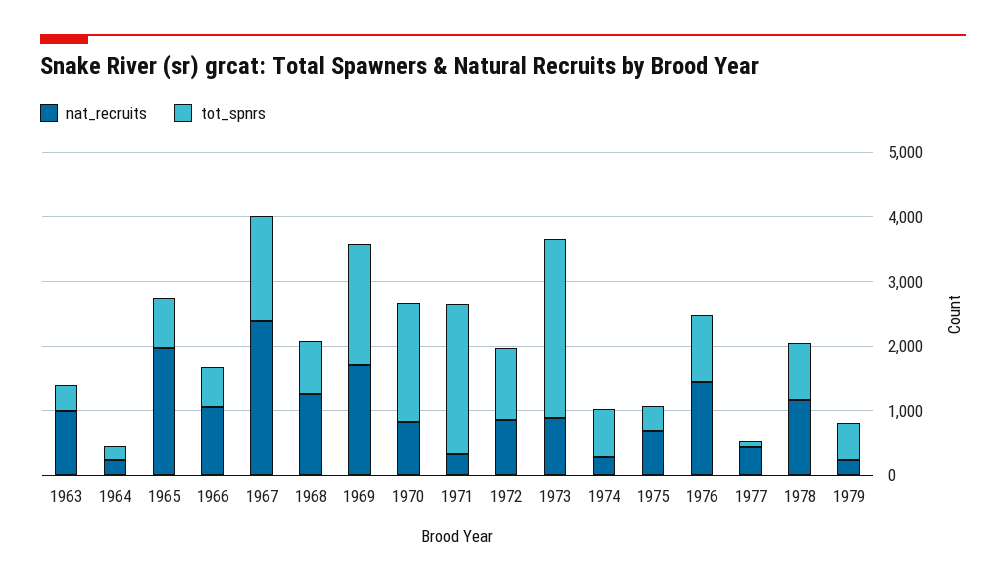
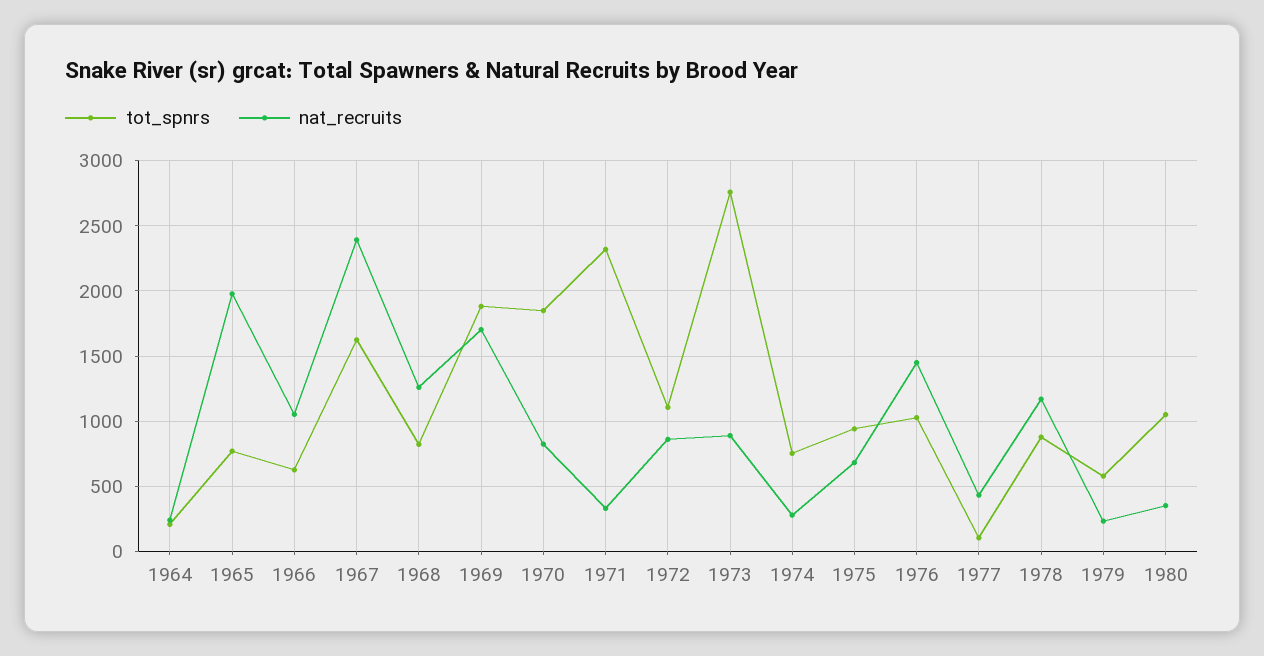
nat_recruits, 1963: 1000 -> none
tot_spnrs, 1963: 400 -> none
tot_spnrs, 1975: 400 -> 950
tot_spnrs, 1980: none -> 1050
nat_recruits, 1980: none -> 350

